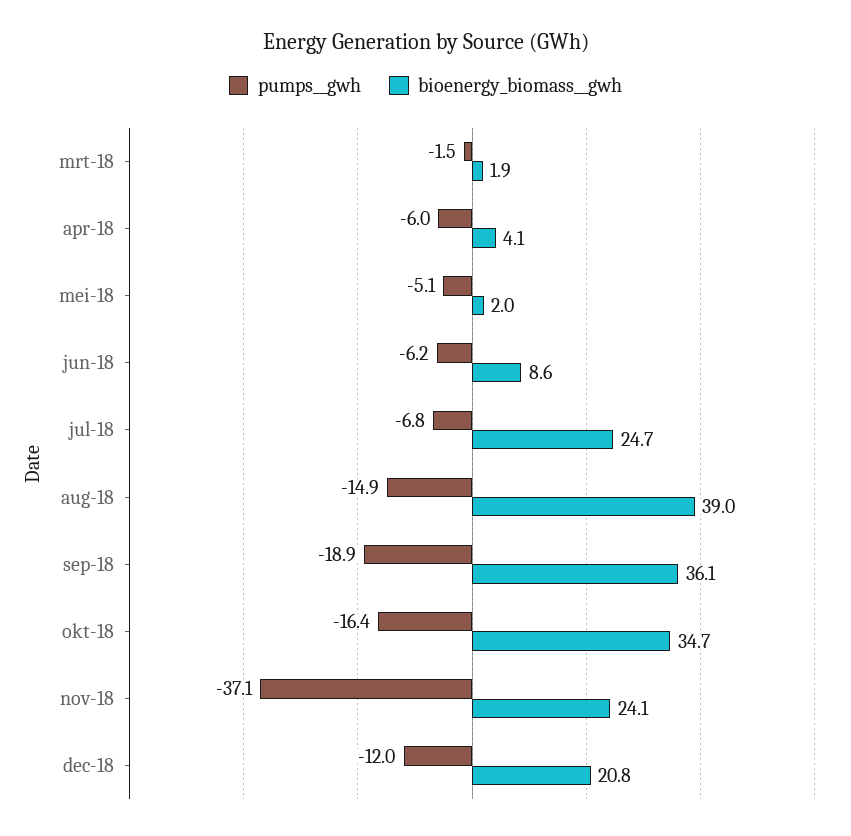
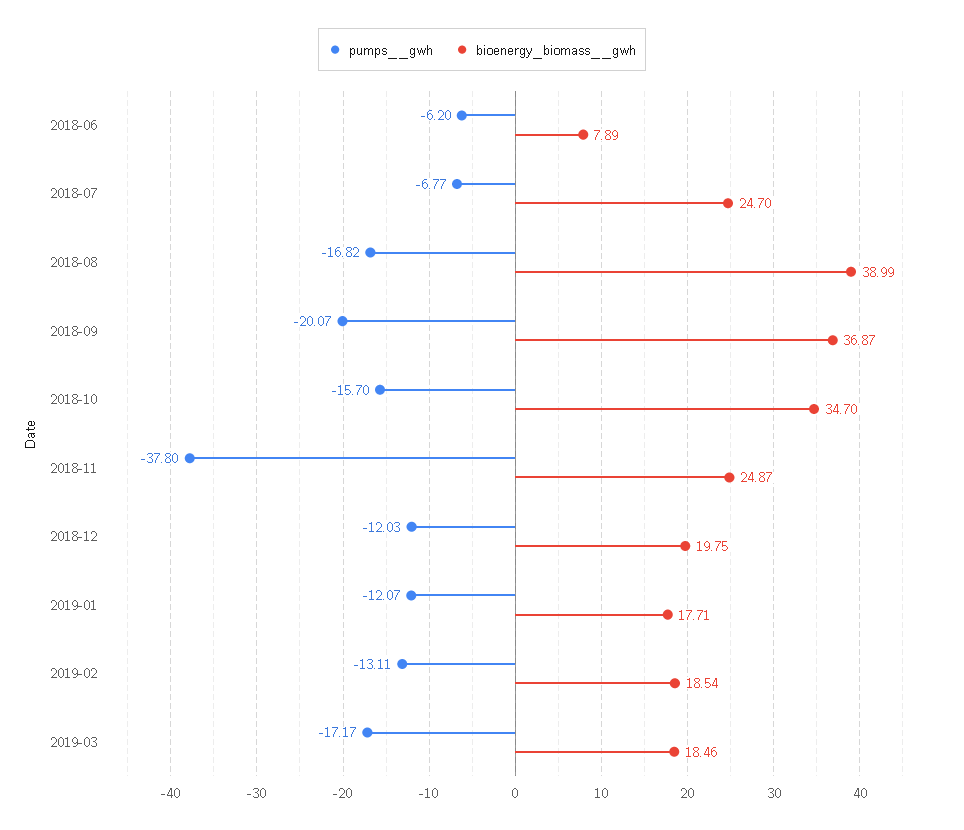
pumps__gwh, mrt-18: -1.5 -> none
bioenergy_biomass__gwh, mrt-18: 1.9 -> none
pumps__gwh, apr-18: -6 -> none
bioenergy_biomass__gwh, apr-18: 4.1 -> none
pumps__gwh, mei-18: -5.1 -> none
bioenergy_biomass__gwh, mei-18: 2 -> none
bioenergy_biomass__gwh, jun-18: 8.6 -> 7.89
pumps__gwh, aug-18: -14.9 -> -16.82
pumps__gwh, sep-18: -18.9 -> -20.07
bioenergy_biomass__gwh, sep-18: 36.1 -> 36.87
pumps__gwh, okt-18: -16.4 -> -15.7
pumps__gwh, nov-18: -37.1 -> -37.8
bioenergy_biomass__gwh, nov-18: 24.1 -> 24.87
bioenergy_biomass__gwh, dec-18: 20.8 -> 19.75
pumps__gwh, 2019-01: none -> -12.07
bioenergy_biomass__gwh, 2019-01: none -> 17.71
pumps__gwh, 2019-02: none -> -13.11
bioenergy_biomass__gwh, 2019-02: none -> 18.54
pumps__gwh, 2019-03: none -> -17.17
bioenergy_biomass__gwh, 2019-03: none -> 18.46

